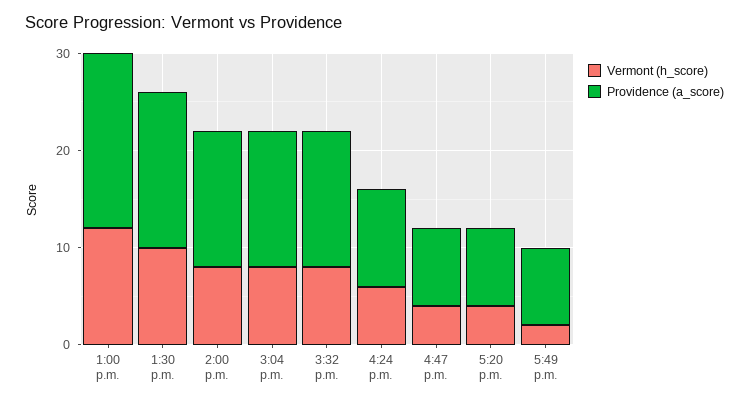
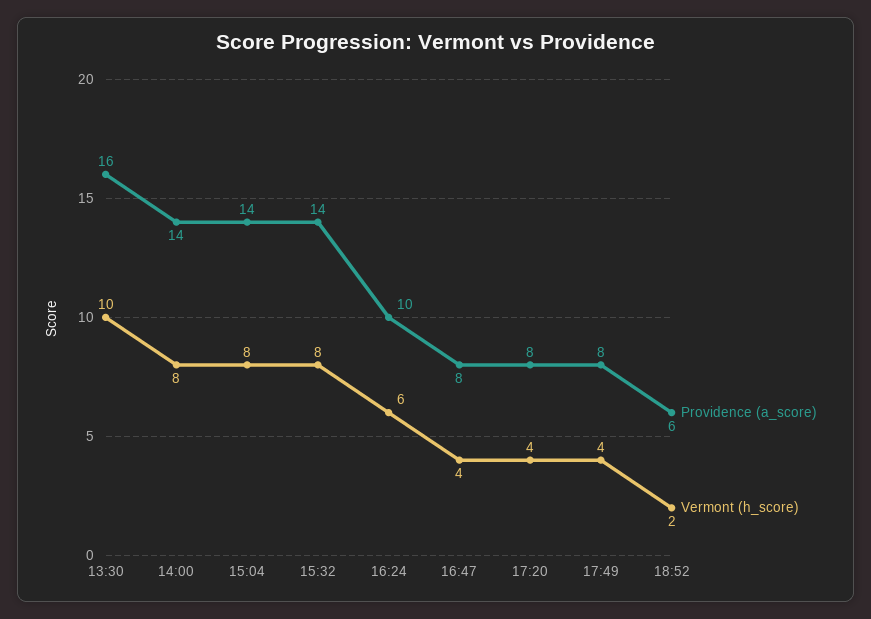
Vermont (h_score), 1:00 p.m.: 12 -> none
Providence (a_score), 1:00 p.m.: 18 -> none
Vermont (h_score), 5:49 p.m.: 2 -> 4
Providence (a_score), 18:52: none -> 6
Vermont (h_score), 18:52: none -> 2

